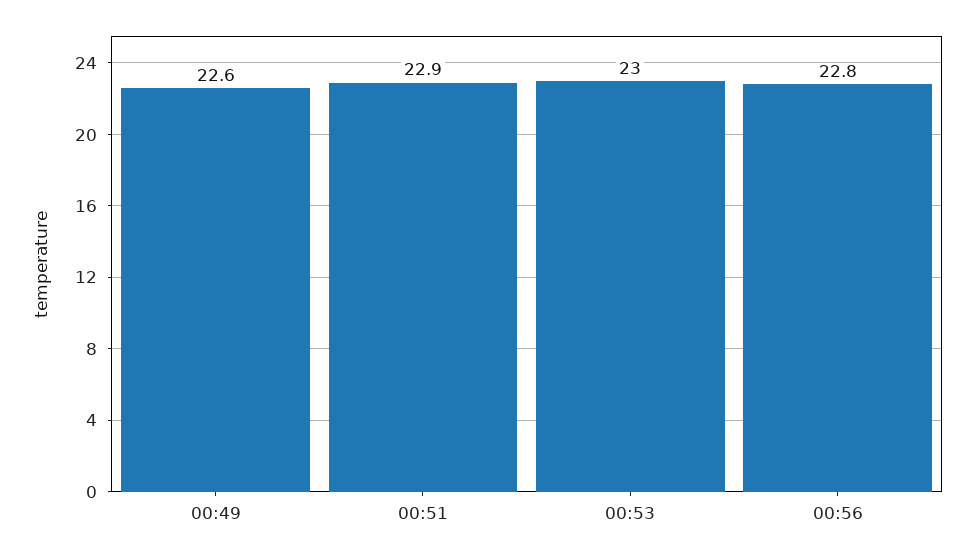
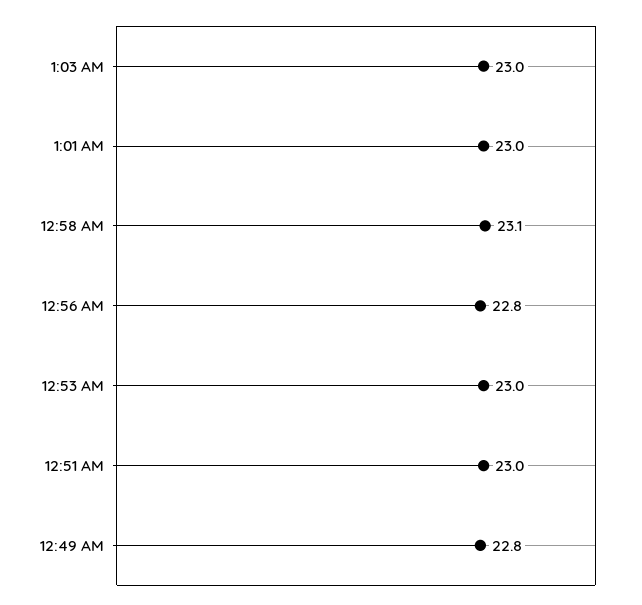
00:49: 22.6 -> 22.8
00:51: 22.9 -> 23
1:03 AM: none -> 23
1:01 AM: none -> 23
12:58 AM: none -> 23.1

